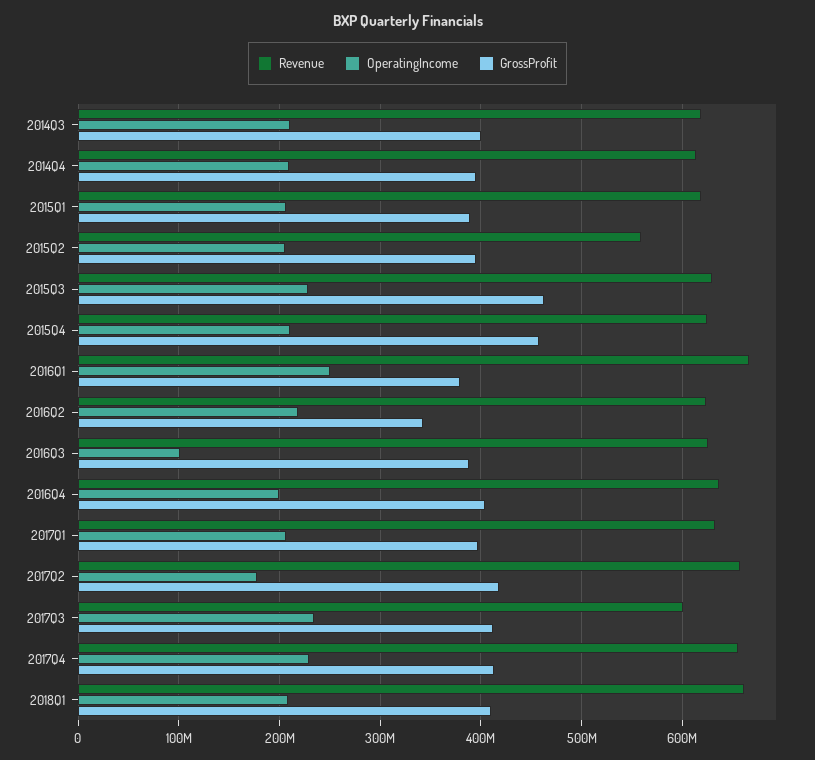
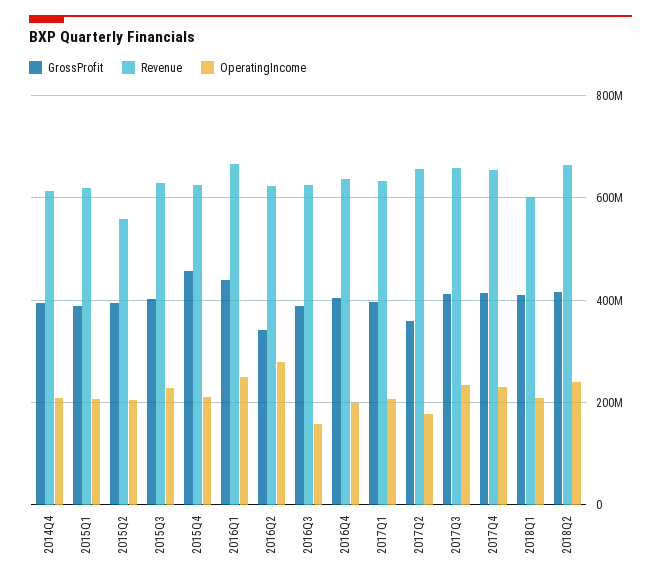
Revenue, 2014Q3: 620000000 -> none
OperatingIncome, 2014Q3: 210000000 -> none
GrossProfit, 2014Q3: 400000000 -> none
GrossProfit, 2015Q3: 460000000 -> 400000000
GrossProfit, 2016Q1: 380000000 -> 440000000
OperatingIncome, 2016Q2: 220000000 -> 280000000
OperatingIncome, 2016Q3: 100000000 -> 160000000
GrossProfit, 2017Q2: 420000000 -> 360000000
Revenue, 2017Q3: 600000000 -> 660000000
Revenue, 2018Q1: 660000000 -> 600000000
GrossProfit, 2018Q2: none -> 420000000
Revenue, 2018Q2: none -> 660000000
OperatingIncome, 2018Q2: none -> 240000000

